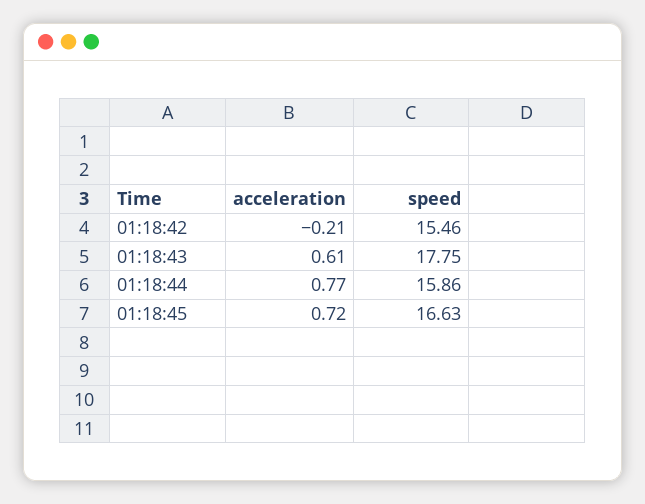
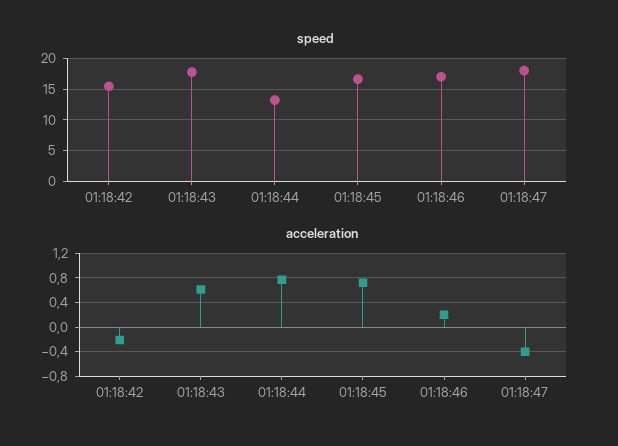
speed, 01:18:44: 15.86 -> 13
speed, 01:18:46: none -> 17
speed, 01:18:47: none -> 18
acceleration, 01:18:46: none -> 0.2
acceleration, 01:18:47: none -> -0.4

